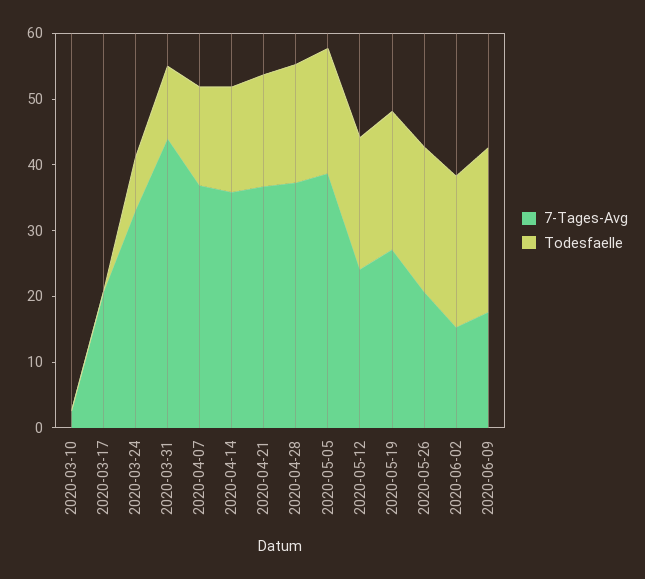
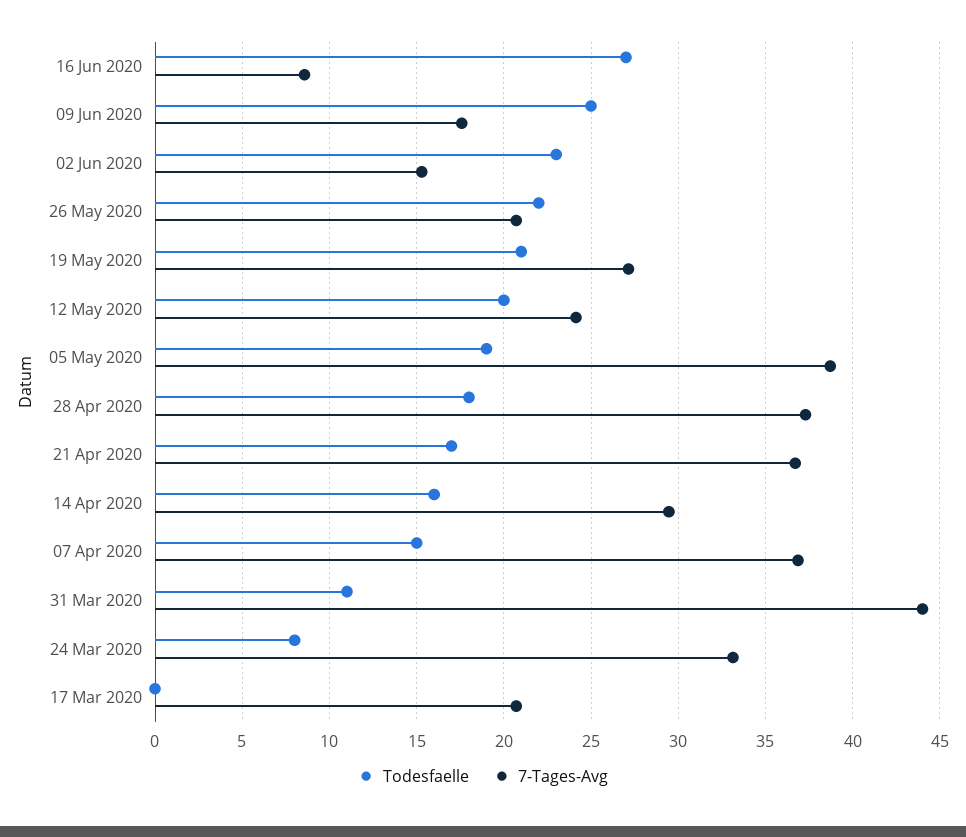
7-Tages-Avg, 2020-03-10: 2 -> none
Todesfaelle, 2020-03-10: 0 -> none
7-Tages-Avg, 2020-04-14: 36 -> 29.5
Todesfaelle, 16 Jun 2020: none -> 27
7-Tages-Avg, 16 Jun 2020: none -> 8.5

